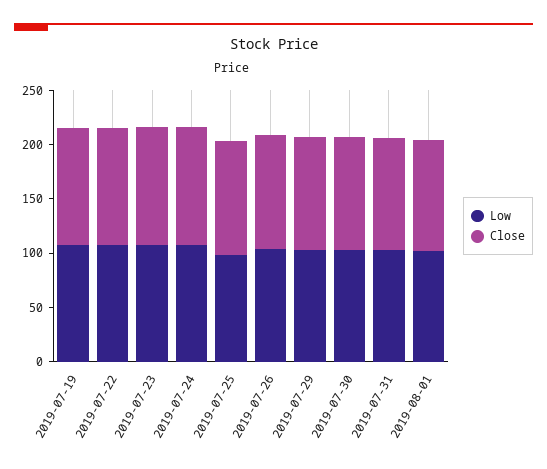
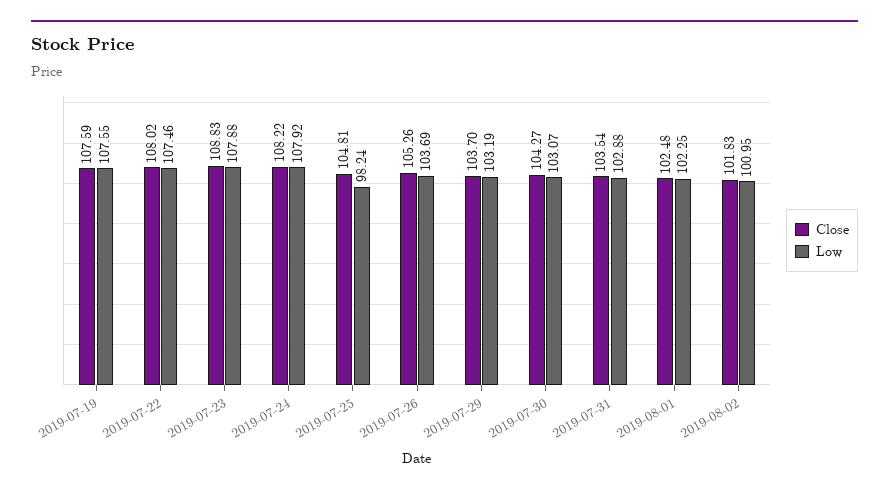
Close, 2019-08-02: none -> 101.83
Low, 2019-08-02: none -> 100.95

